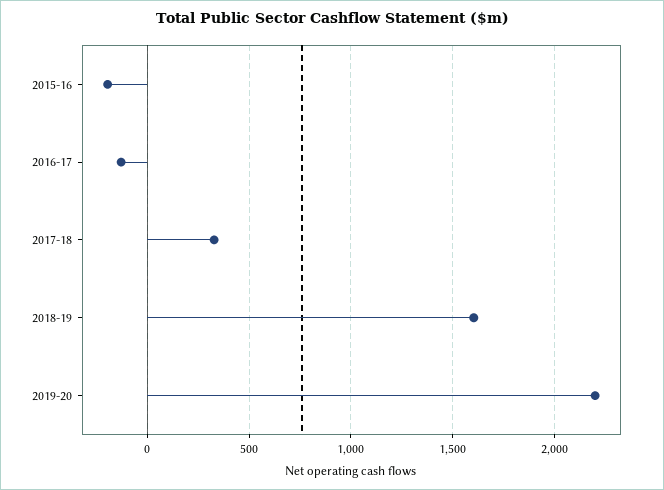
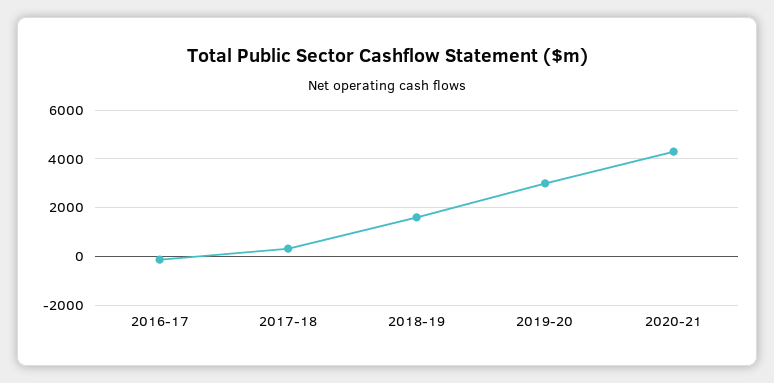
2015-16: -200 -> none
2019-20: 2200 -> 3000
2020-21: none -> 4250

